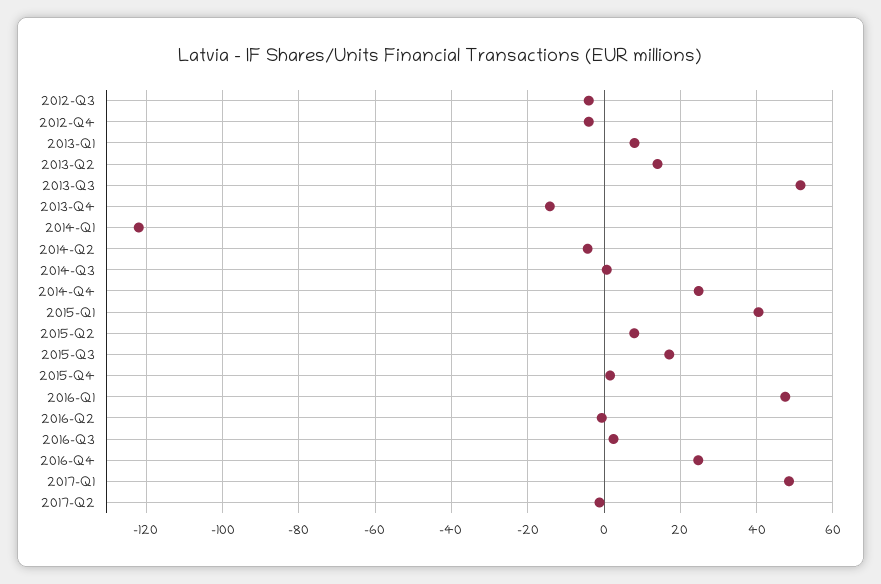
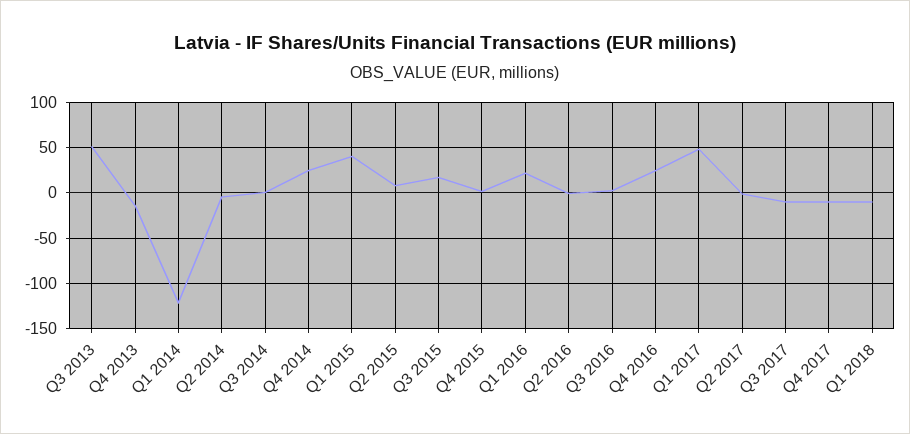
2012-Q3: -4 -> none
2012-Q4: -4 -> none
2013-Q1: 8 -> none
2013-Q2: 14 -> none
2016-Q1: 48 -> 20
Q3 2017: none -> -10
Q4 2017: none -> -10
Q1 2018: none -> -10

